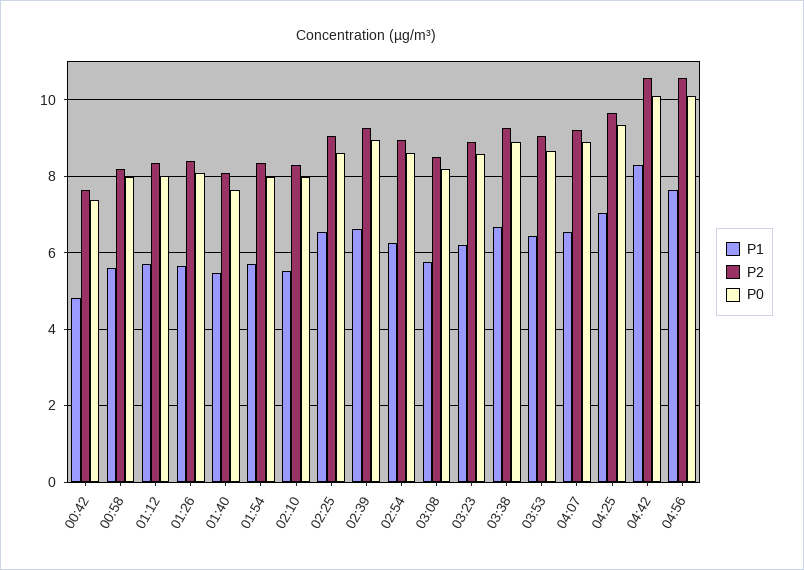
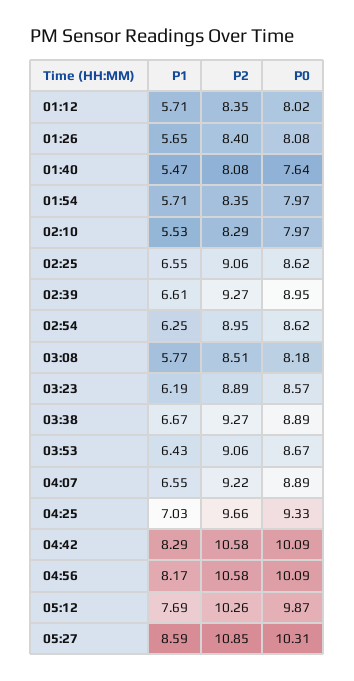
P1, 00:42: 4.8 -> none
P2, 00:42: 7.6 -> none
P0, 00:42: 7.4 -> none
P1, 00:58: 5.6 -> none
P2, 00:58: 8.2 -> none
P0, 00:58: 8 -> none
P1, 04:56: 7.6 -> 8.17
P1, 05:12: none -> 7.69
P2, 05:12: none -> 10.26
P0, 05:12: none -> 9.87
P1, 05:27: none -> 8.59
P2, 05:27: none -> 10.85
P0, 05:27: none -> 10.31

